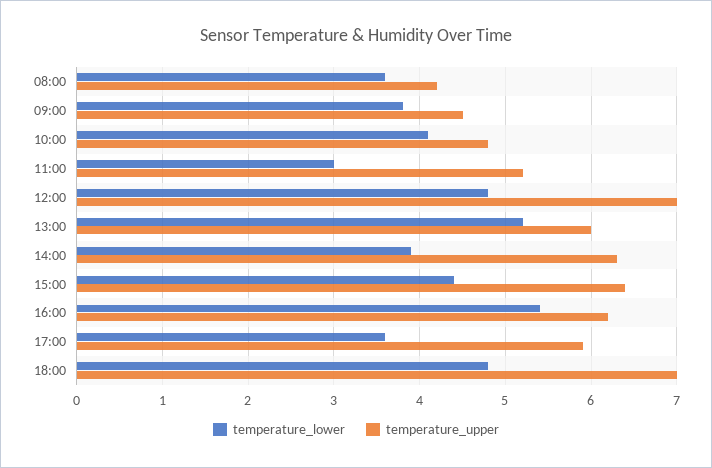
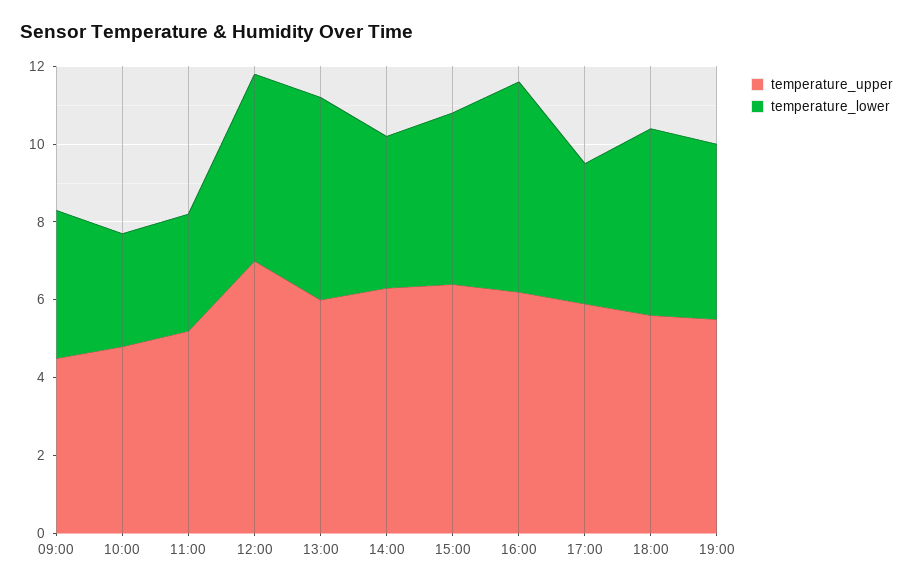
temperature_lower, 08:00: 3.6 -> none
temperature_upper, 08:00: 4.2 -> none
temperature_lower, 10:00: 4.1 -> 3
temperature_upper, 18:00: 7 -> 5.5
temperature_upper, 19:00: none -> 5.5
temperature_lower, 19:00: none -> 4.5

